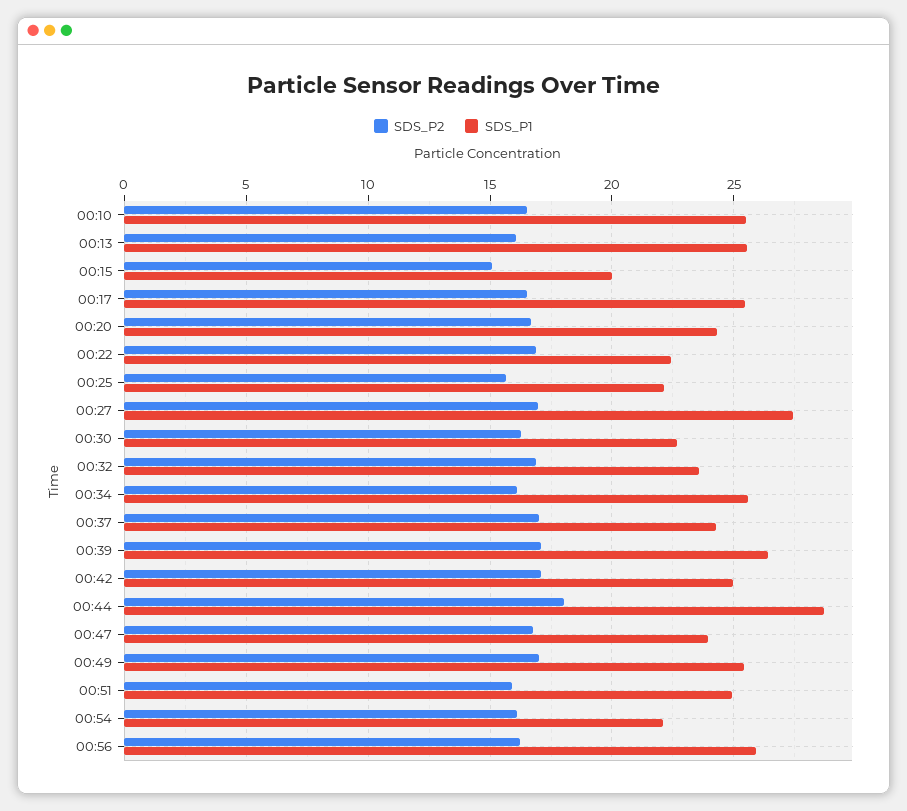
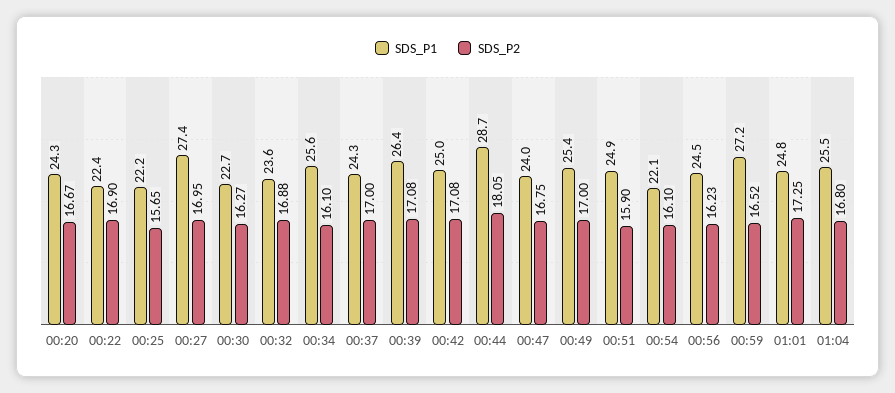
SDS_P2, 00:10: 16.5 -> none
SDS_P1, 00:10: 25.5 -> none
SDS_P2, 00:13: 16 -> none
SDS_P1, 00:13: 25.5 -> none
SDS_P2, 00:15: 15 -> none
SDS_P1, 00:15: 20 -> none
SDS_P2, 00:17: 16.5 -> none
SDS_P1, 00:17: 25.5 -> none
SDS_P1, 00:56: 26 -> 24.5
SDS_P1, 00:59: none -> 27.2
SDS_P2, 00:59: none -> 16.52
SDS_P1, 01:01: none -> 24.8
SDS_P2, 01:01: none -> 17.25
SDS_P1, 01:04: none -> 25.5
SDS_P2, 01:04: none -> 16.8

